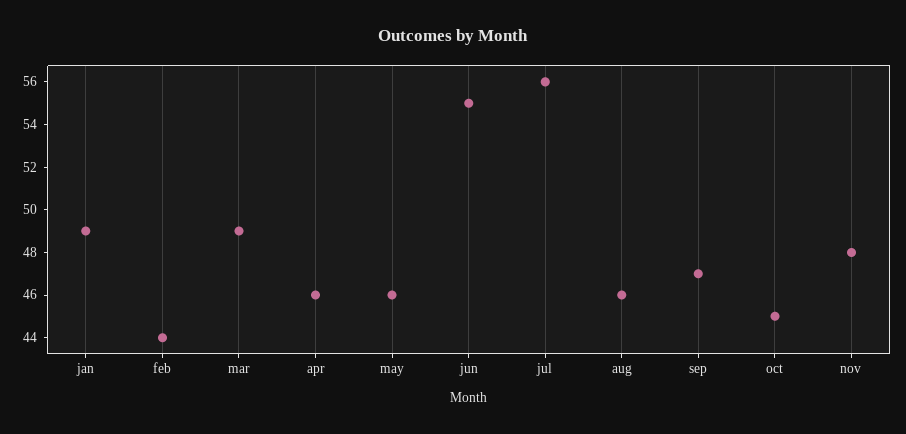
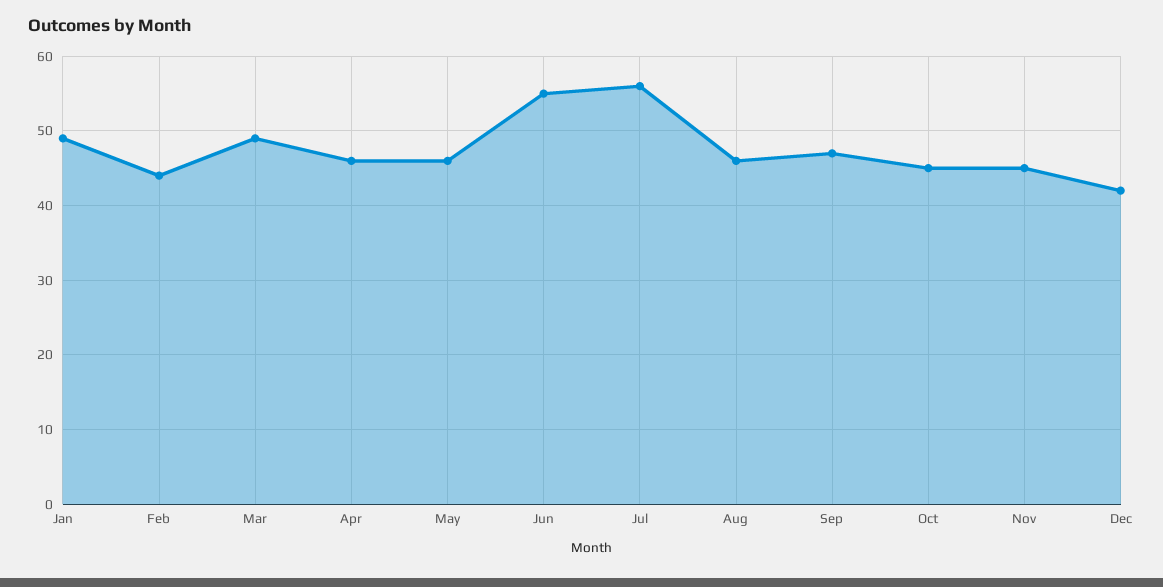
nov: 48 -> 45
Dec: none -> 42

